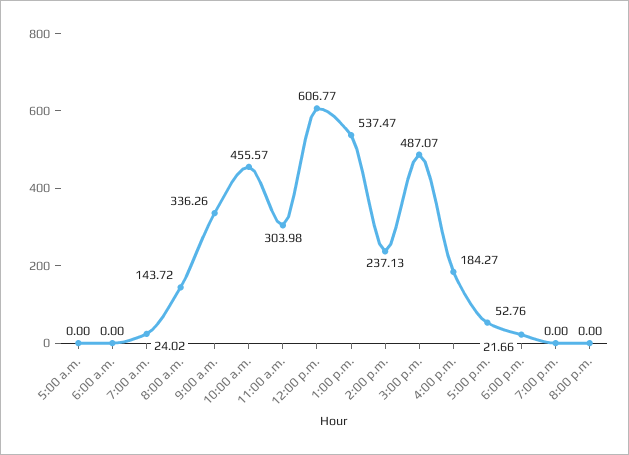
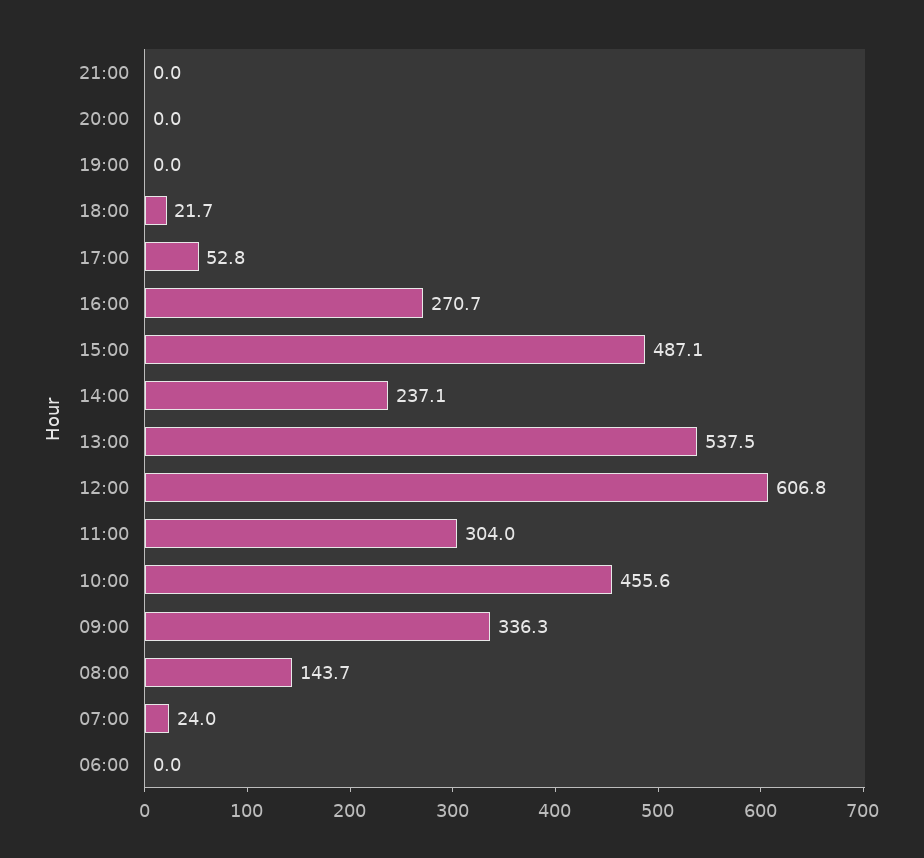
5:00 a.m.: 0 -> none
4:00 p.m.: 184.27 -> 270.7
21:00: none -> 0

